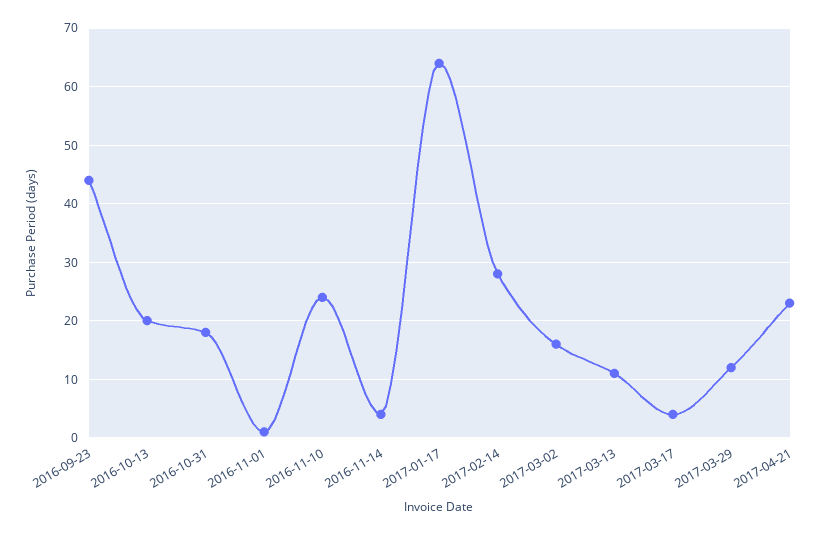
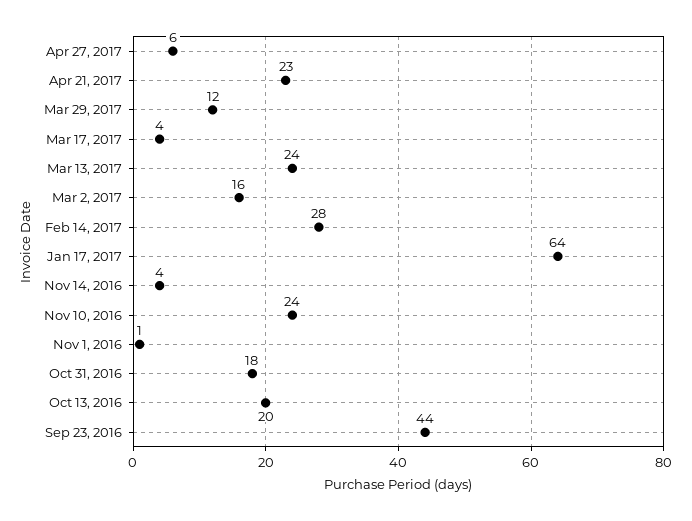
2017-03-13: 10 -> 24
Apr 27, 2017: none -> 6

